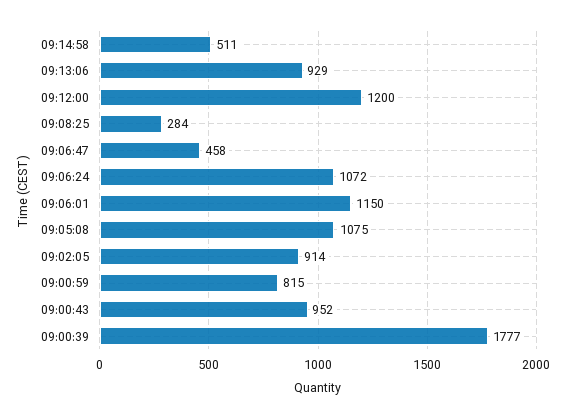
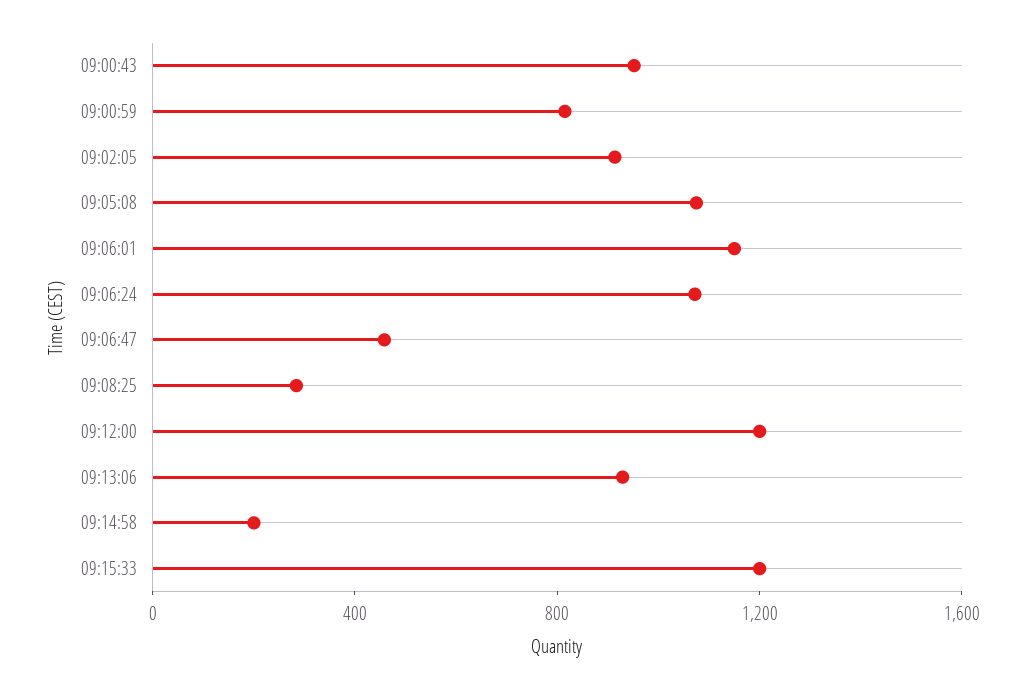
09:14:58: 511 -> 200
09:00:39: 1777 -> none
09:15:33: none -> 1200

